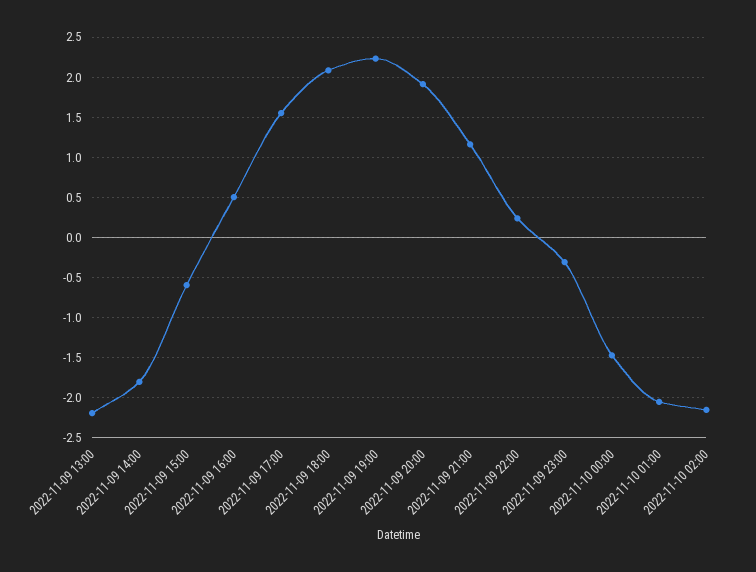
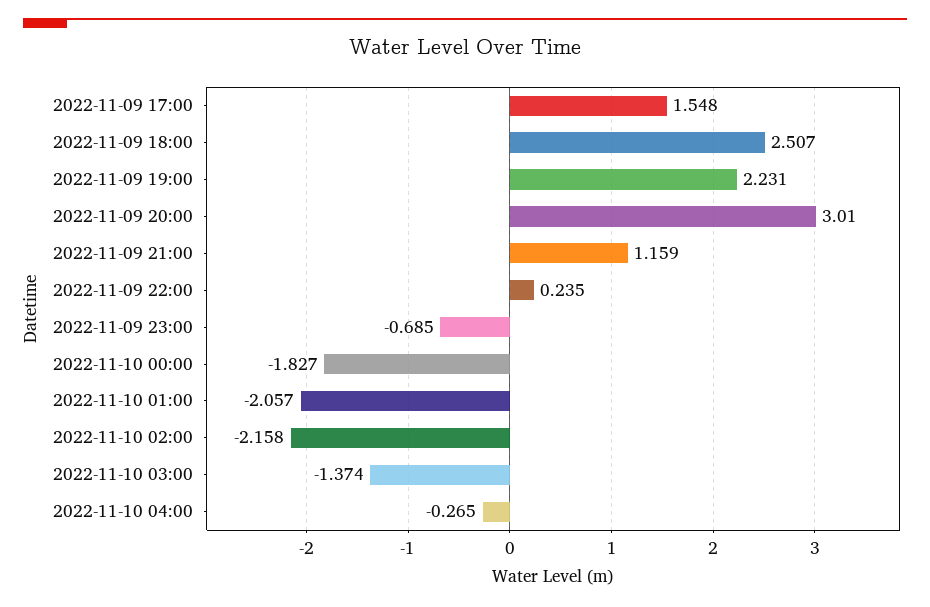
2022-11-09 13:00: -2.2 -> none
2022-11-09 14:00: -1.8 -> none
2022-11-09 15:00: -0.6 -> none
2022-11-09 16:00: 0.5 -> none
2022-11-09 18:00: 2.1 -> 2.507
2022-11-09 20:00: 1.9 -> 3.01
2022-11-09 23:00: -0.3 -> -0.685
2022-11-10 00:00: -1.5 -> -1.827
2022-11-10 03:00: none -> -1.374
2022-11-10 04:00: none -> -0.265

